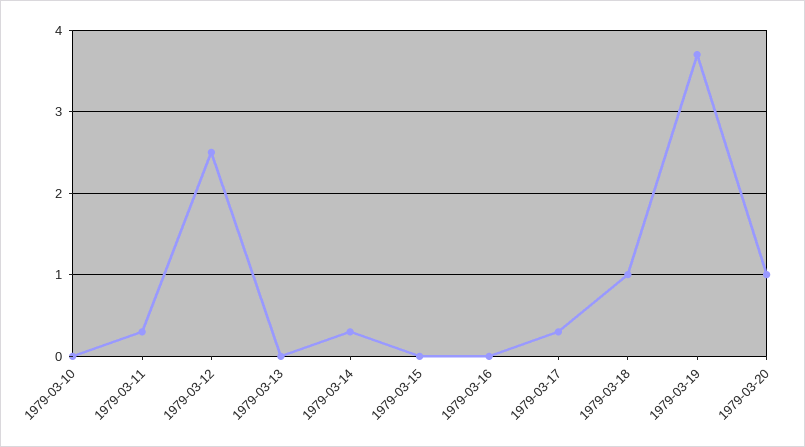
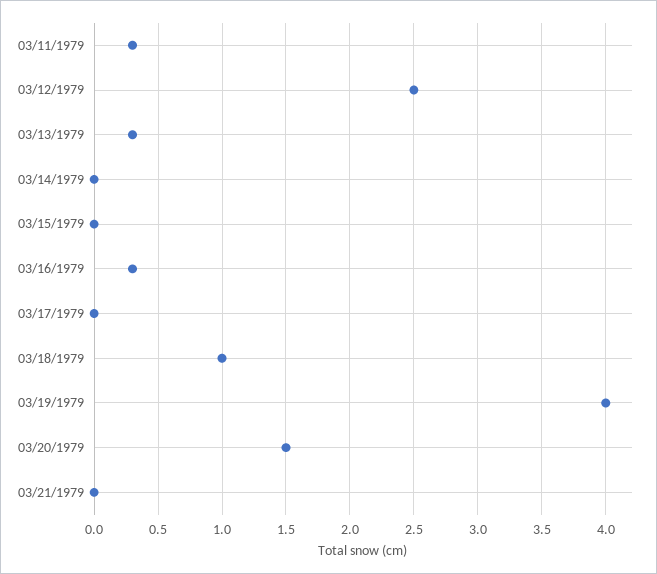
1979-03-10: 0 -> none
1979-03-13: 0 -> 0.3
1979-03-14: 0.3 -> 0
1979-03-16: 0 -> 0.3
1979-03-17: 0.3 -> 0
1979-03-19: 3.7 -> 4
1979-03-20: 1 -> 1.5
03/21/1979: none -> 0

